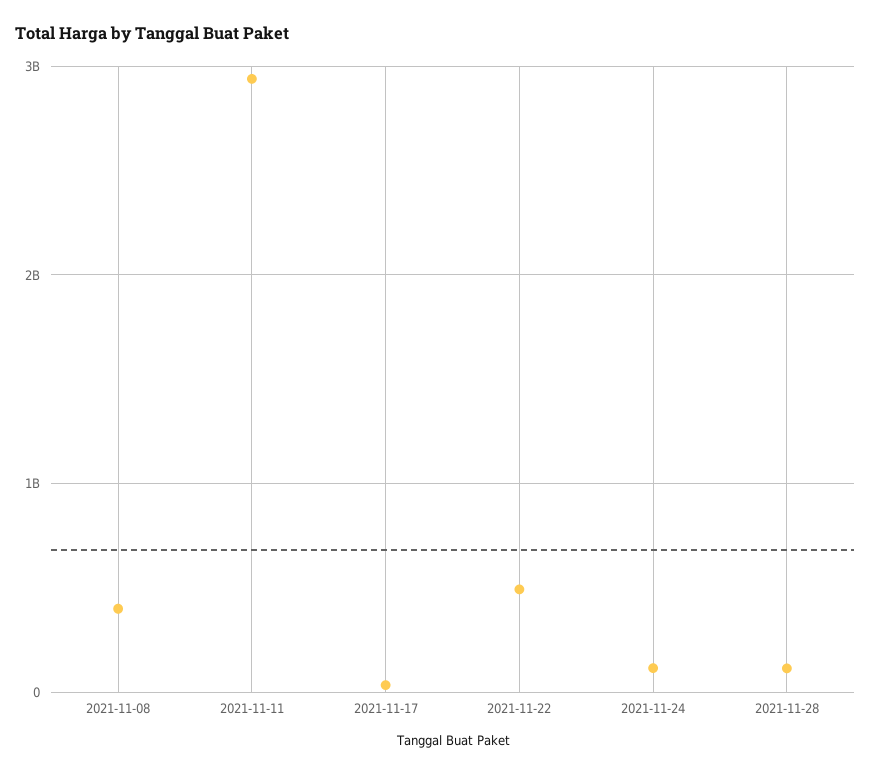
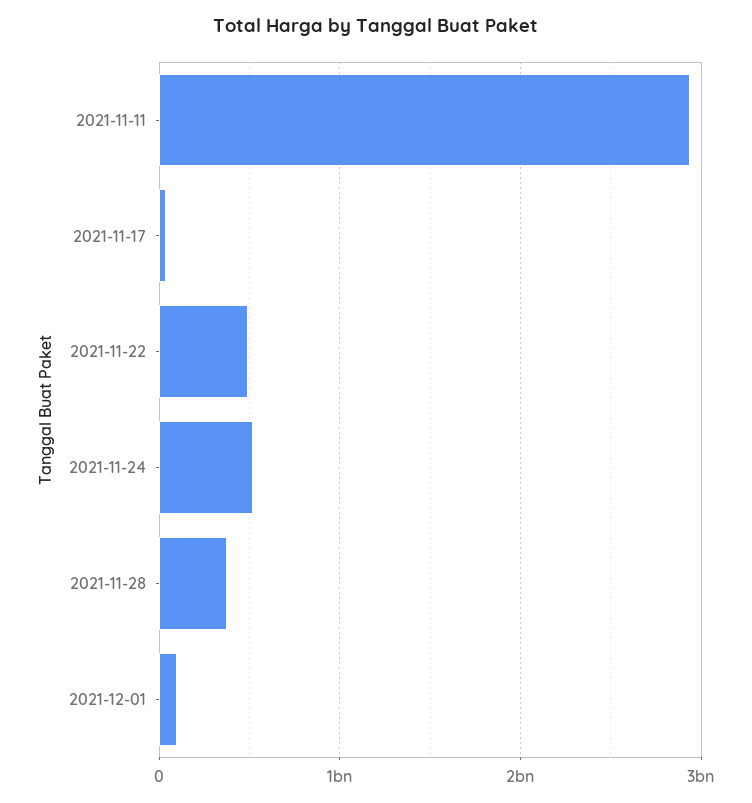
2021-11-08: 400000000 -> none
2021-11-24: 100000000 -> 500000000
2021-11-28: 100000000 -> 400000000
2021-12-01: none -> 100000000

